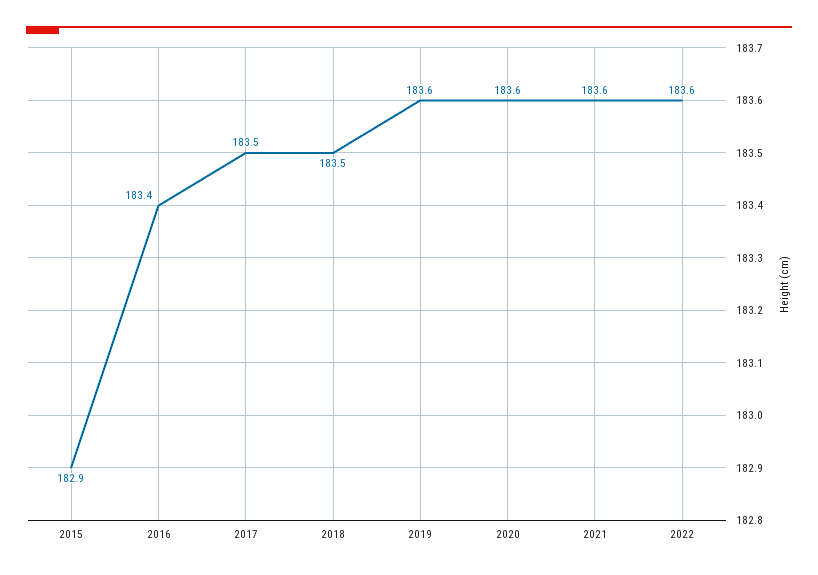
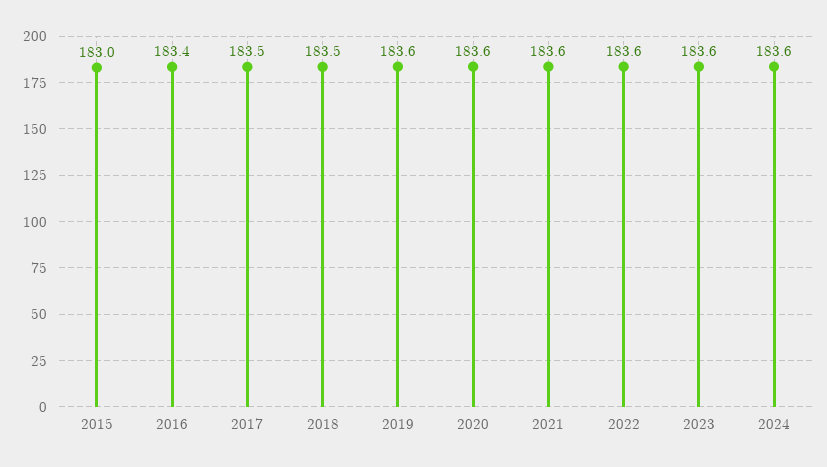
2015: 182.9 -> 183
2023: none -> 183.6
2024: none -> 183.6

